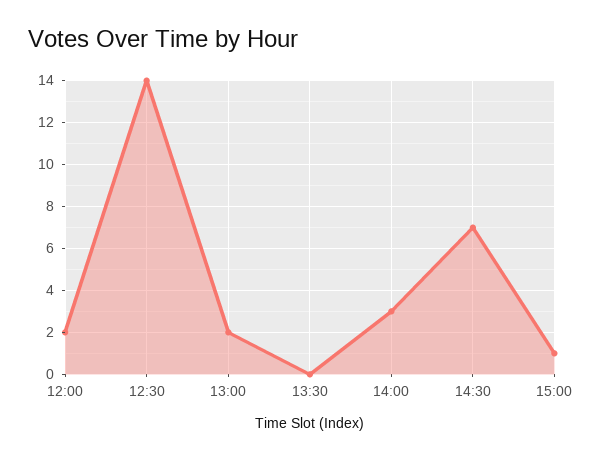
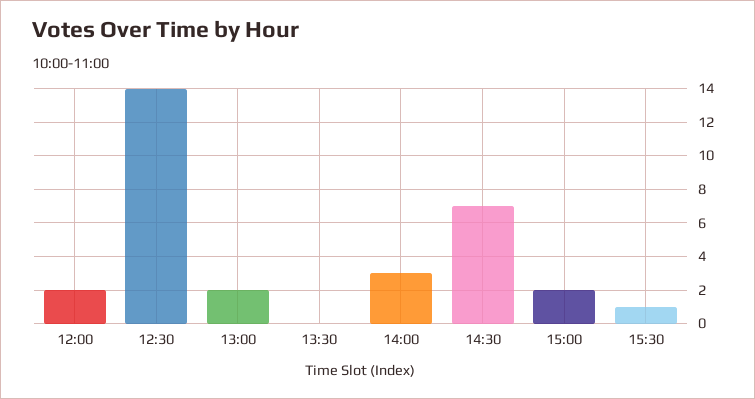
15:00: 1 -> 2
15:30: none -> 1

